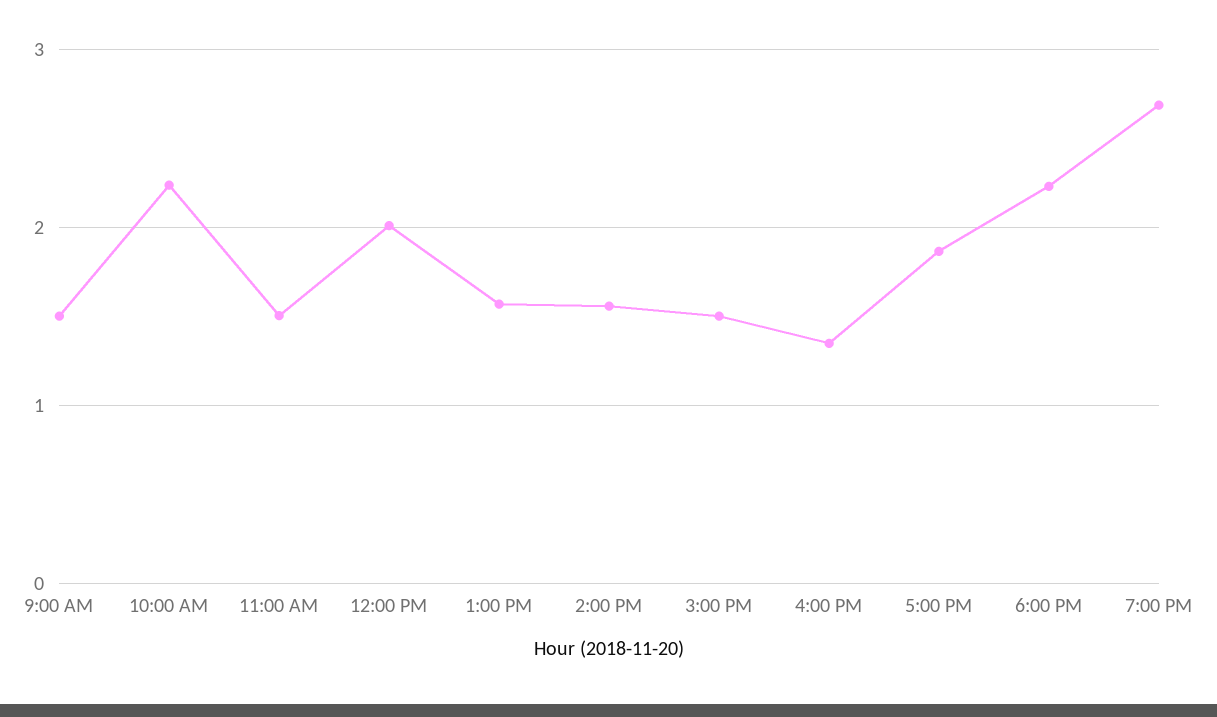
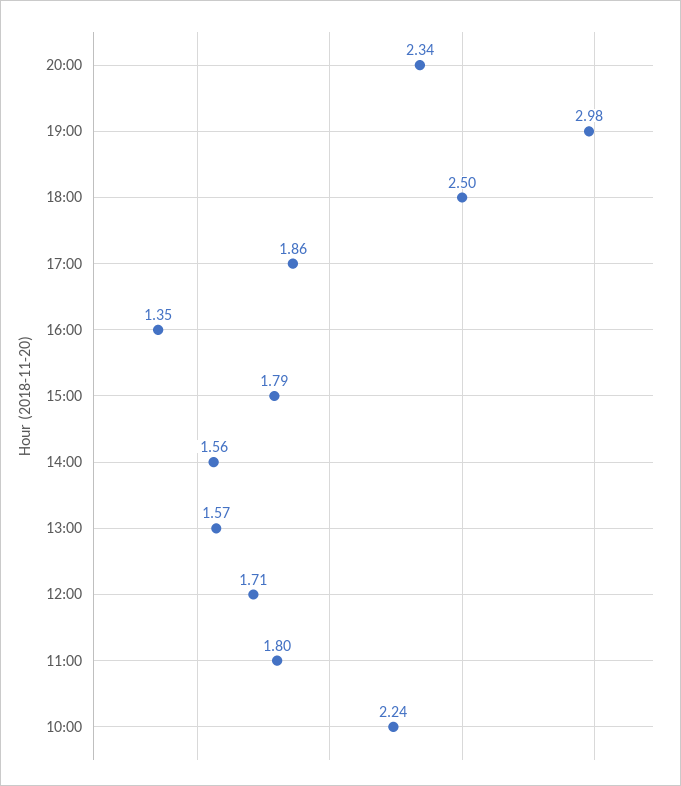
9:00 AM: 1.5 -> none
11:00 AM: 1.5 -> 1.8
12:00 PM: 2 -> 1.71
3:00 PM: 1.5 -> 1.79
6:00 PM: 2.2 -> 2.5
7:00 PM: 2.7 -> 2.98
20:00: none -> 2.34

